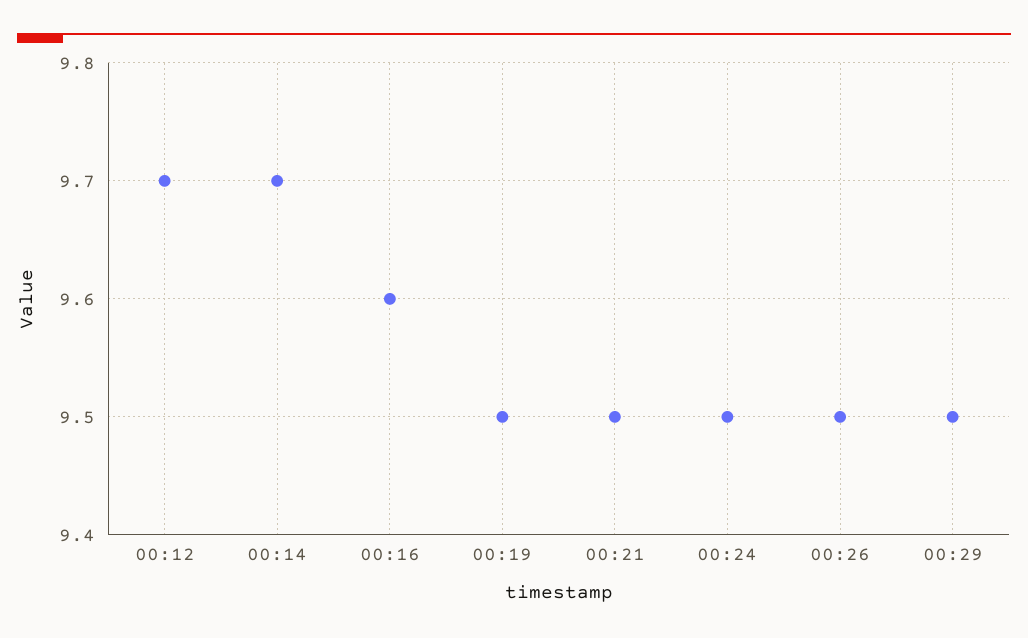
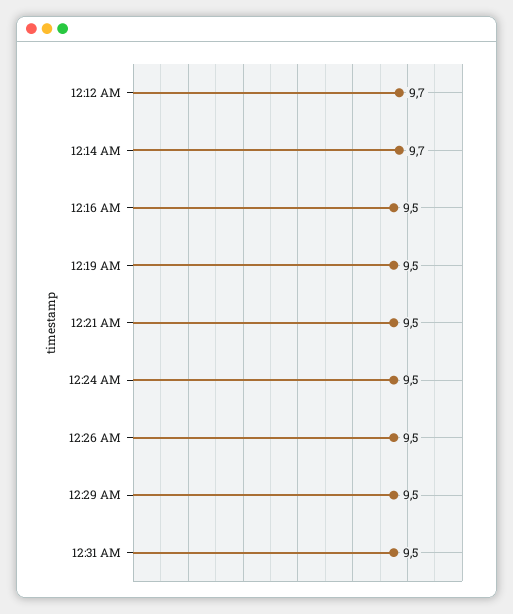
00:16: 9.6 -> 9.5
12:31 AM: none -> 9.5

